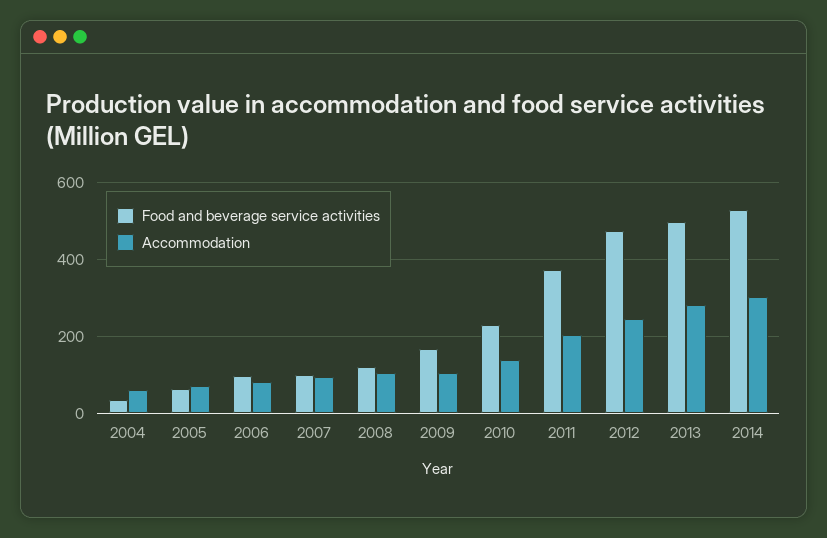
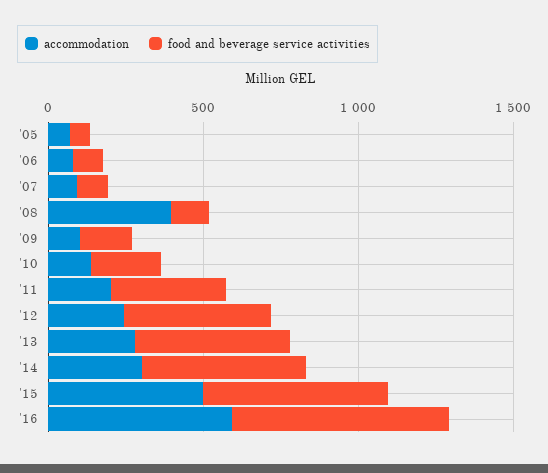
Food and beverage service activities, 2004: 40 -> none
Accommodation, 2004: 60 -> none
Accommodation, 2008: 100 -> 400
Accommodation, '15: none -> 500
Food and beverage service activities, '15: none -> 600
Accommodation, '16: none -> 600
Food and beverage service activities, '16: none -> 700

